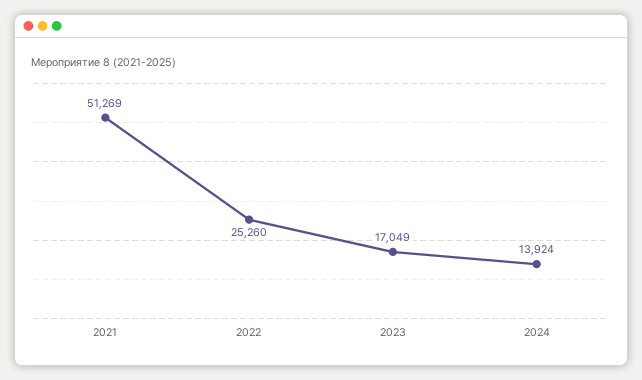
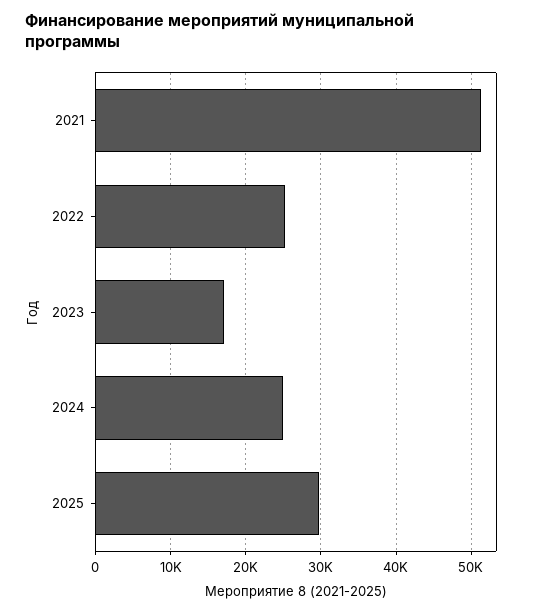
2024: 13924 -> 25000
2025: none -> 30000

